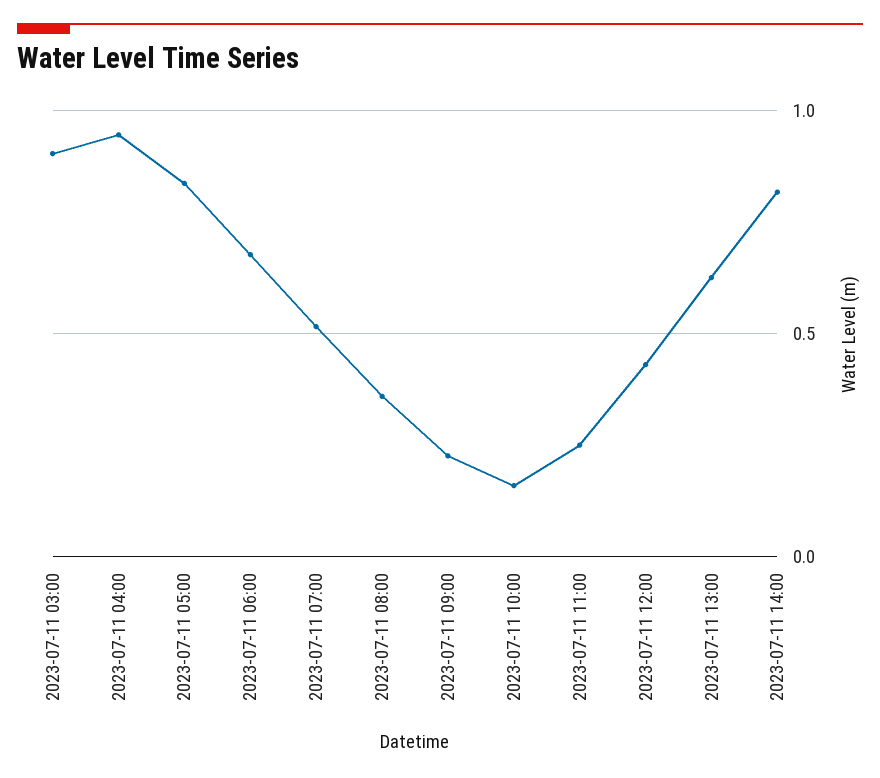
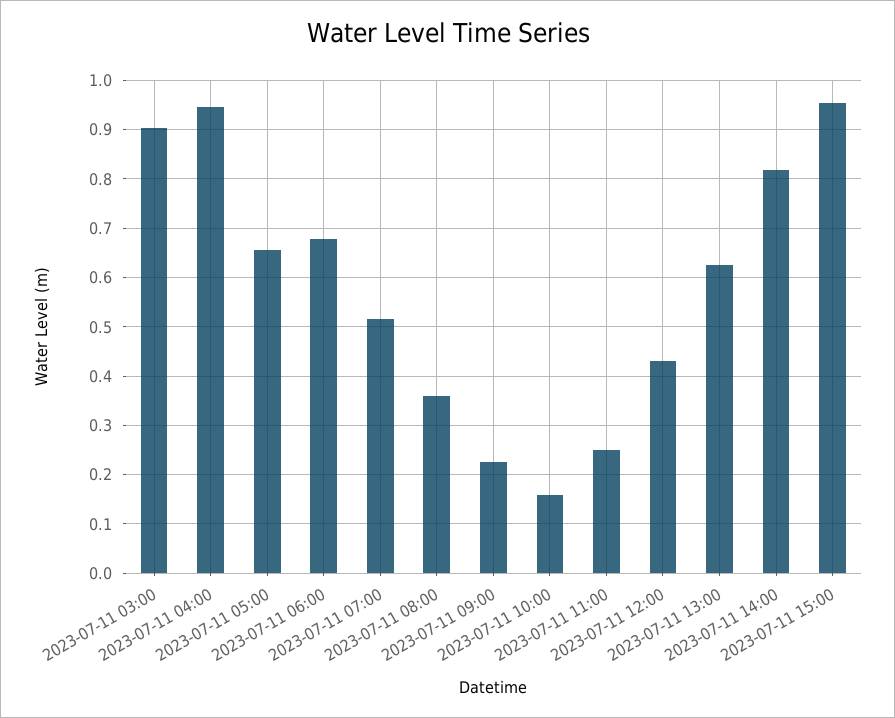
2023-07-11 05:00: 0.85 -> 0.66
2023-07-11 15:00: none -> 0.96

